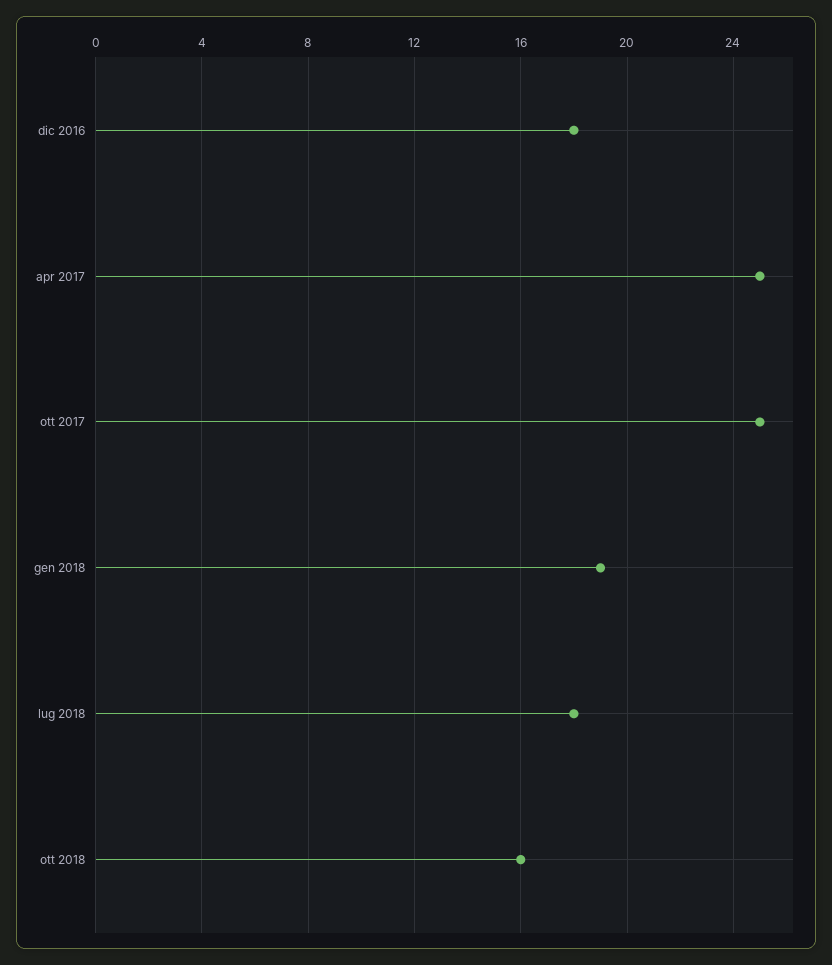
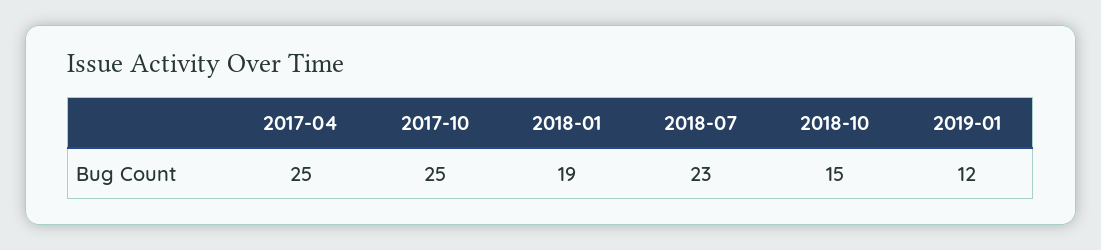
dic 2016: 18 -> none
lug 2018: 18 -> 23
ott 2018: 16 -> 15
2019-01: none -> 12

